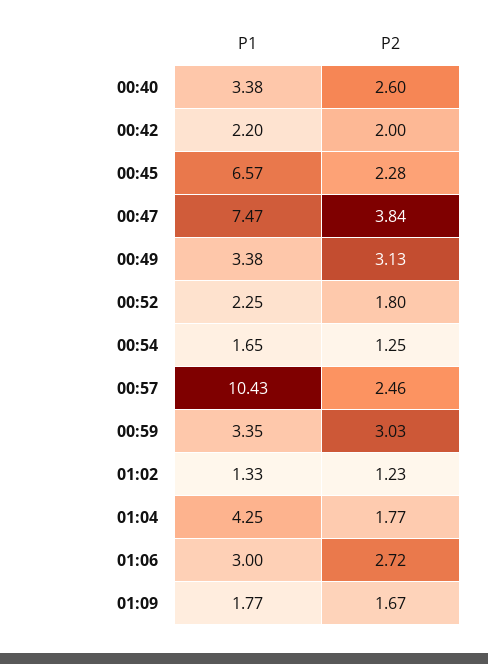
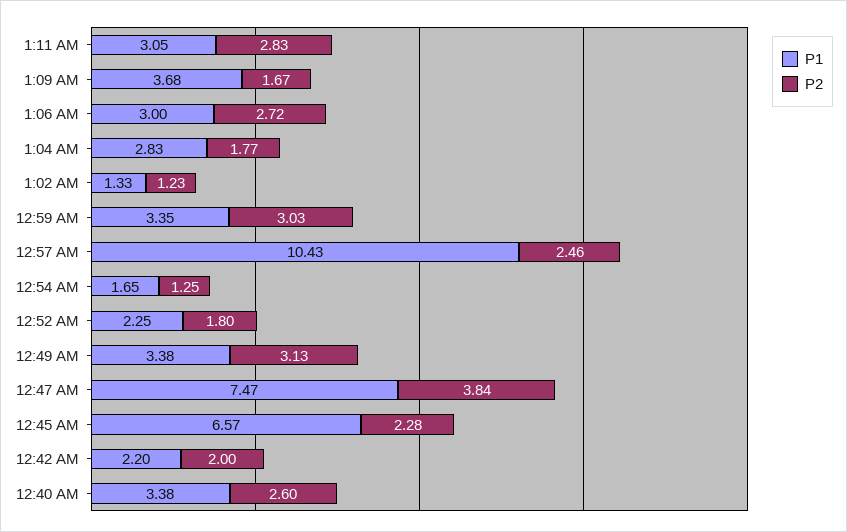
P1, 01:04: 4.25 -> 2.83
P1, 01:09: 1.77 -> 3.68
P1, 1:11 AM: none -> 3.05
P2, 1:11 AM: none -> 2.83

